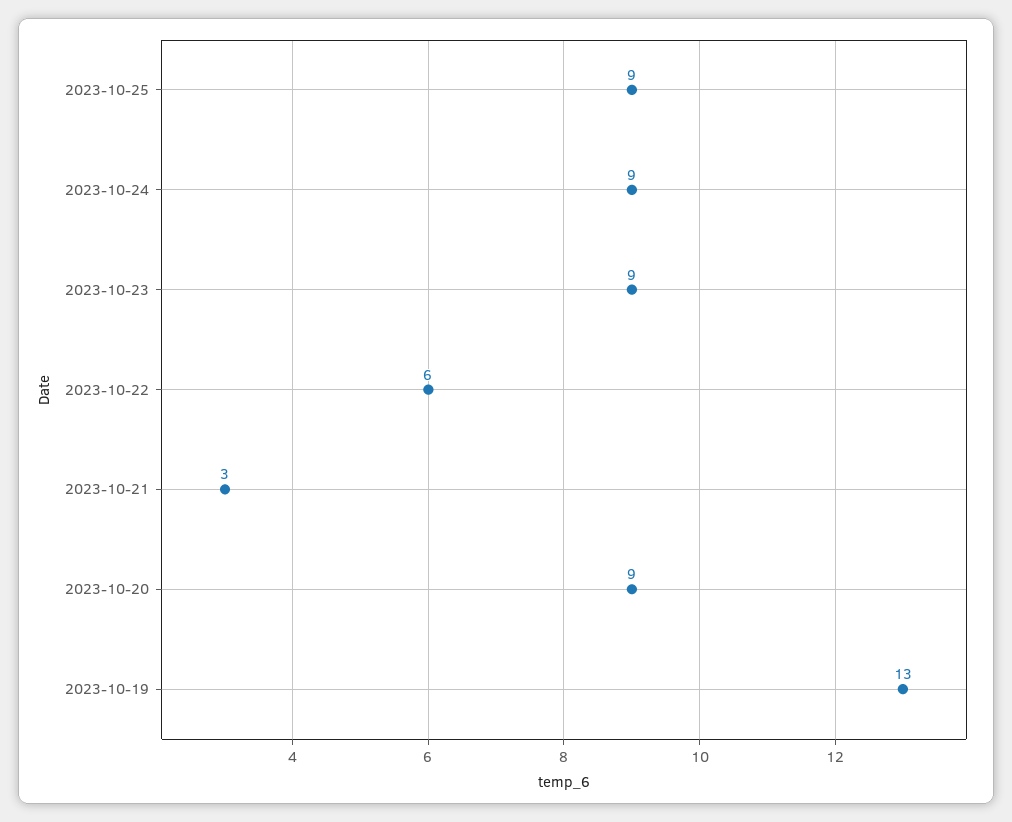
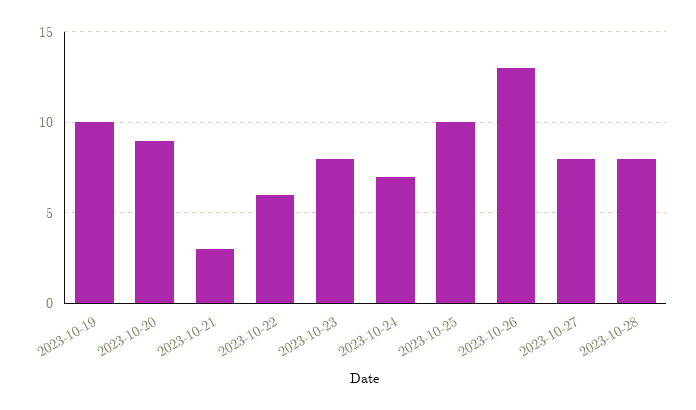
2023-10-25: 9 -> 10
2023-10-24: 9 -> 7
2023-10-23: 9 -> 8
2023-10-19: 13 -> 10
2023-10-26: none -> 13
2023-10-27: none -> 8
2023-10-28: none -> 8

